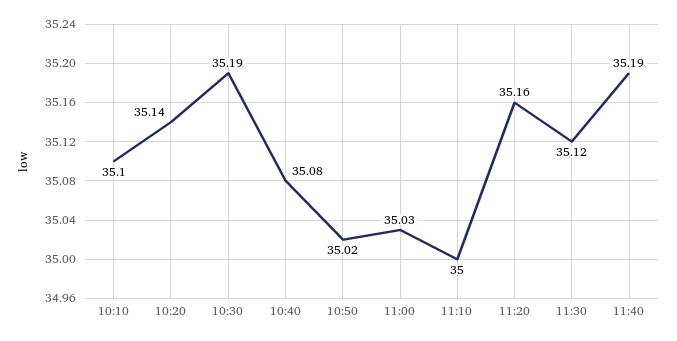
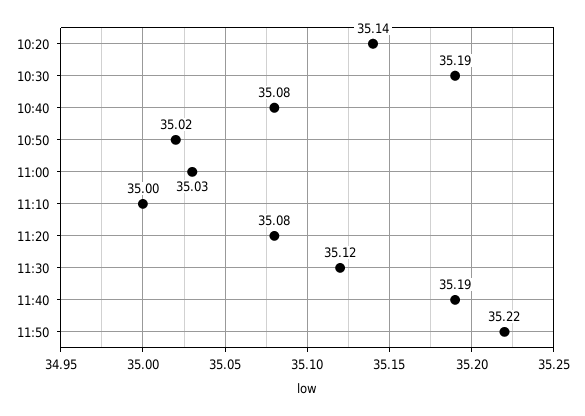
10:10: 35.1 -> none
11:20: 35.16 -> 35.08
11:50: none -> 35.22

